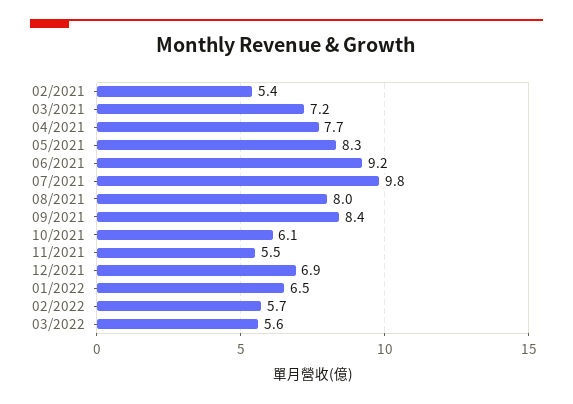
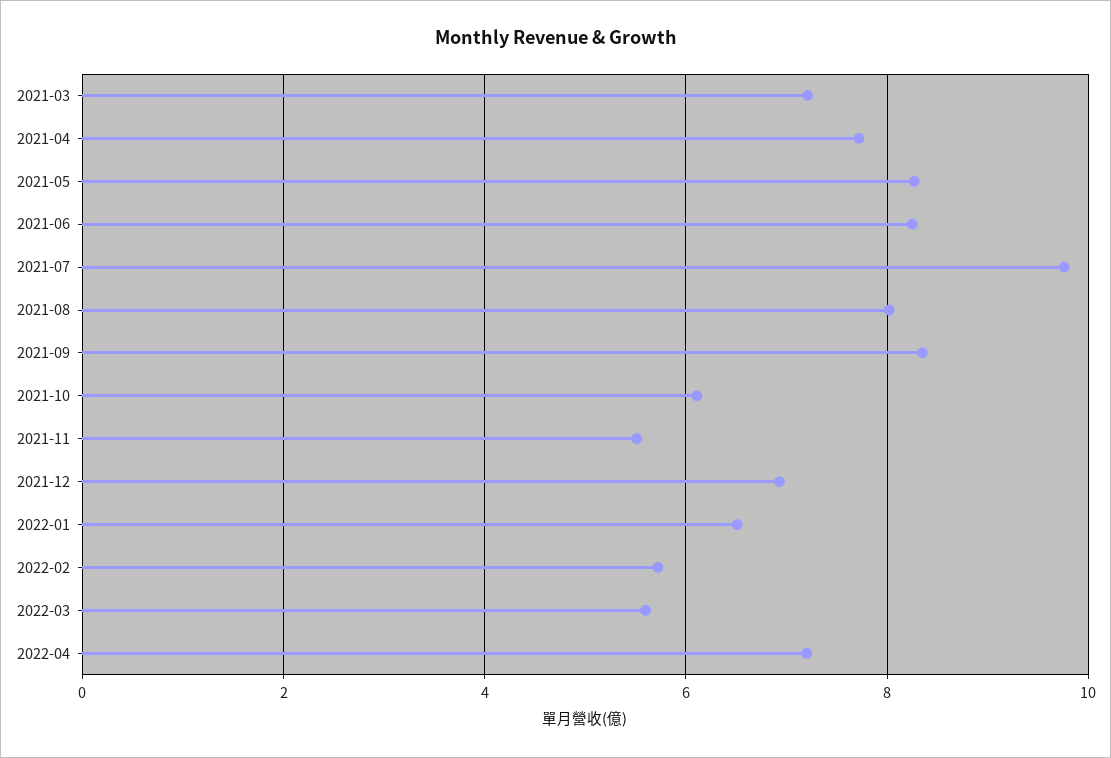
02/2021: 5.4 -> none
06/2021: 9.2 -> 8.2
2022-04: none -> 7.2

